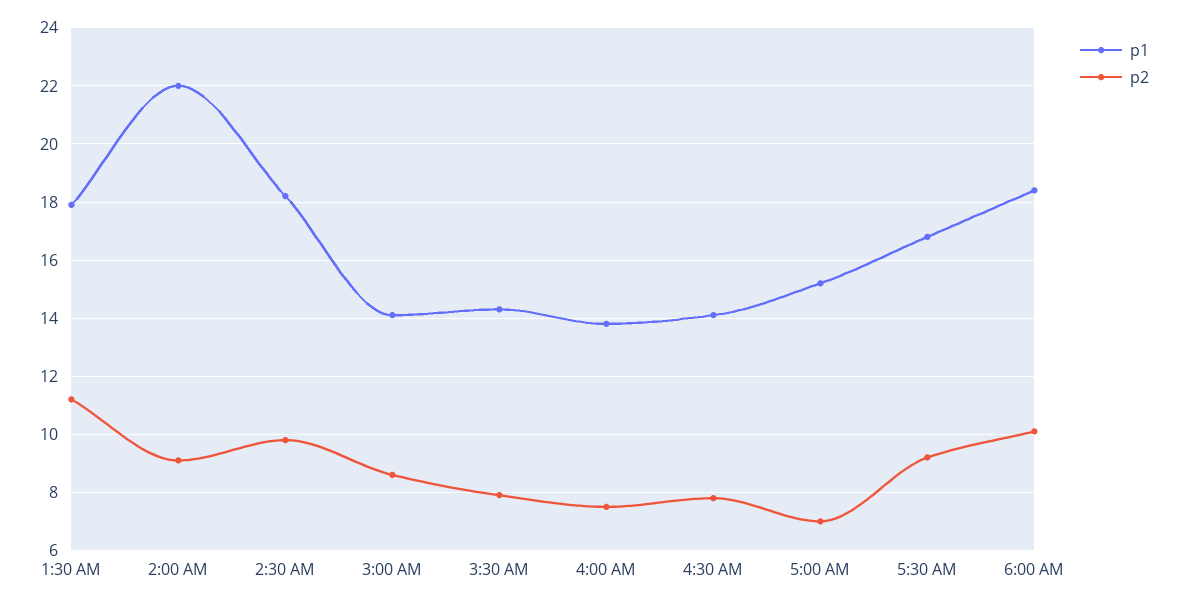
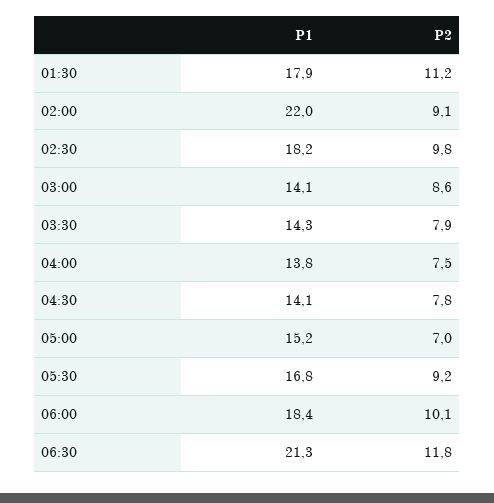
p1, 06:30: none -> 21.3
p2, 06:30: none -> 11.8

